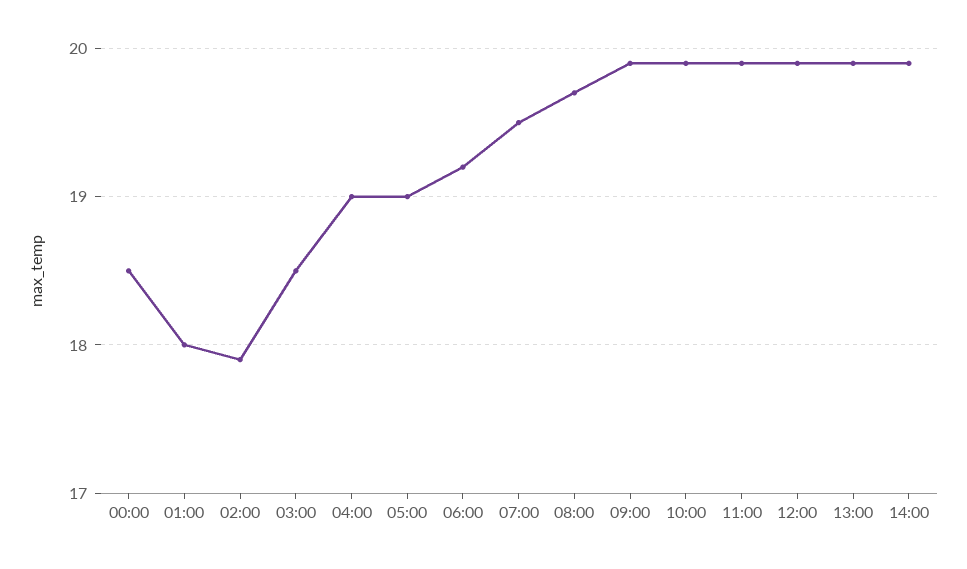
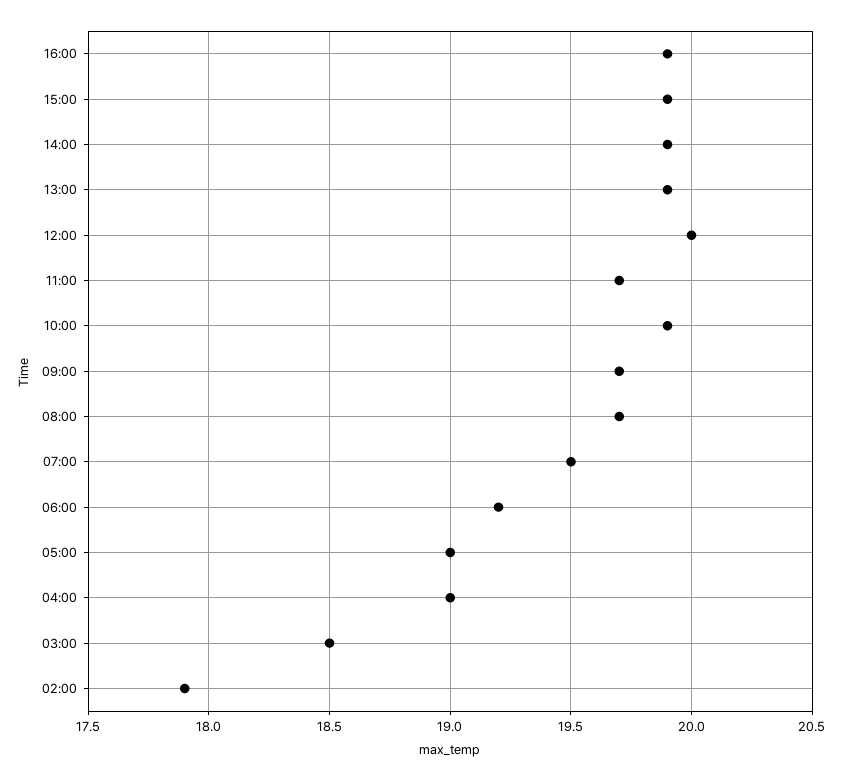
00:00: 18.5 -> none
01:00: 18 -> none
09:00: 19.9 -> 19.7
11:00: 19.9 -> 19.7
12:00: 19.9 -> 20
16:00: none -> 19.9
15:00: none -> 19.9

